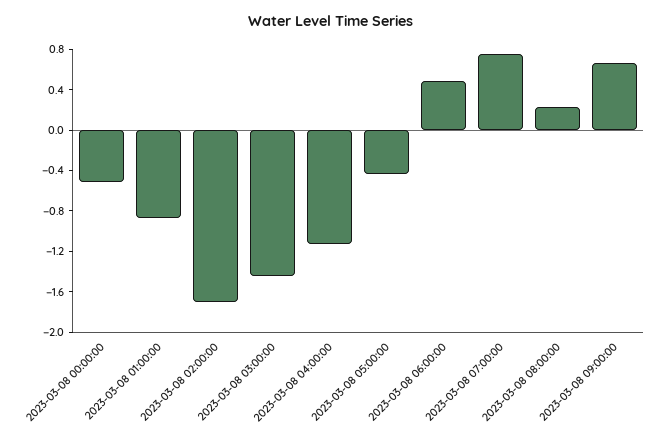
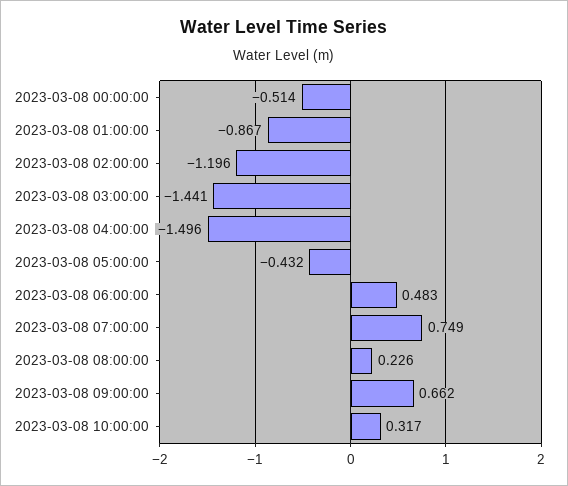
2023-03-08 02:00:00: -1.7 -> -1.196
2023-03-08 04:00:00: -1.1 -> -1.496
2023-03-08 10:00:00: none -> 0.317

